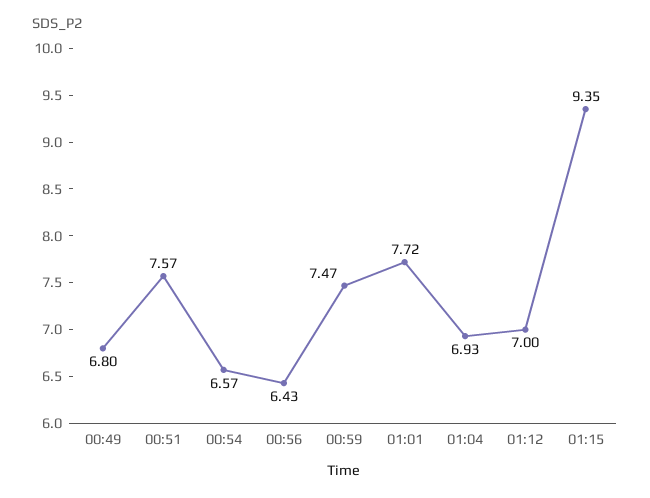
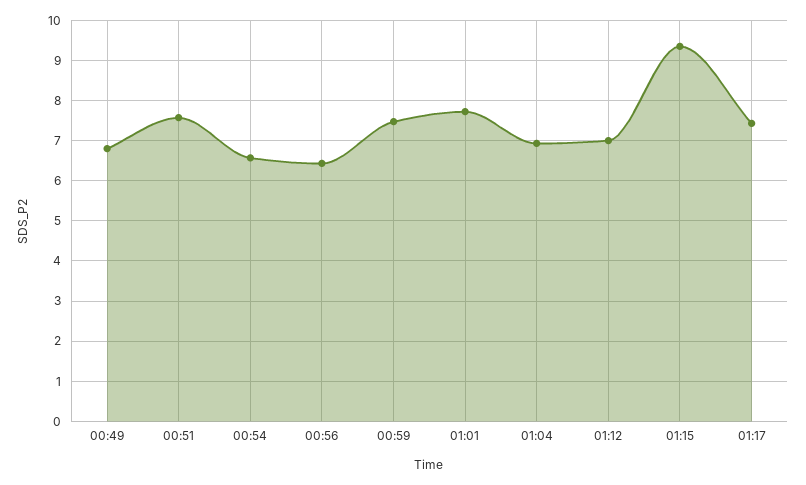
01:17: none -> 7.4

